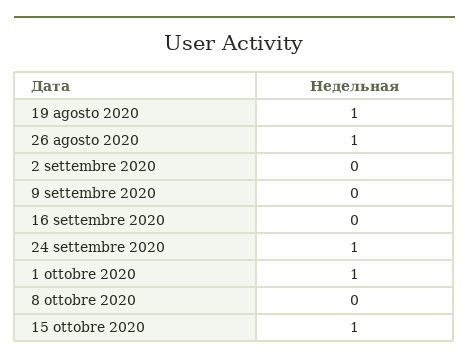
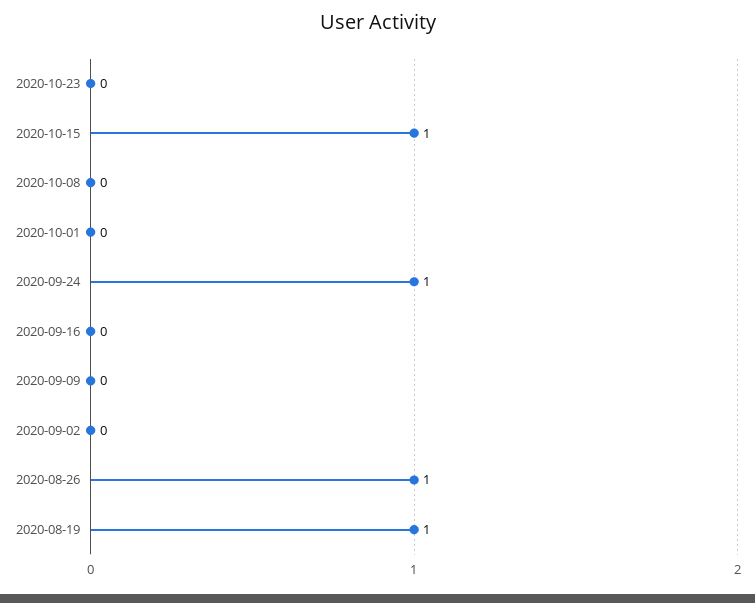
1 ottobre 2020: 1 -> 0
2020-10-23: none -> 0

